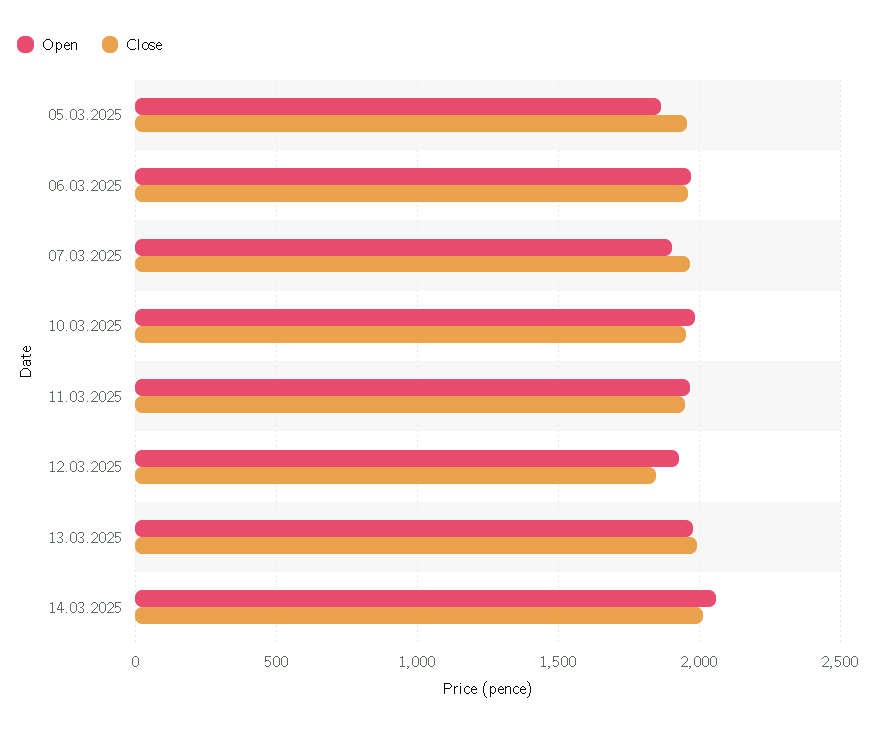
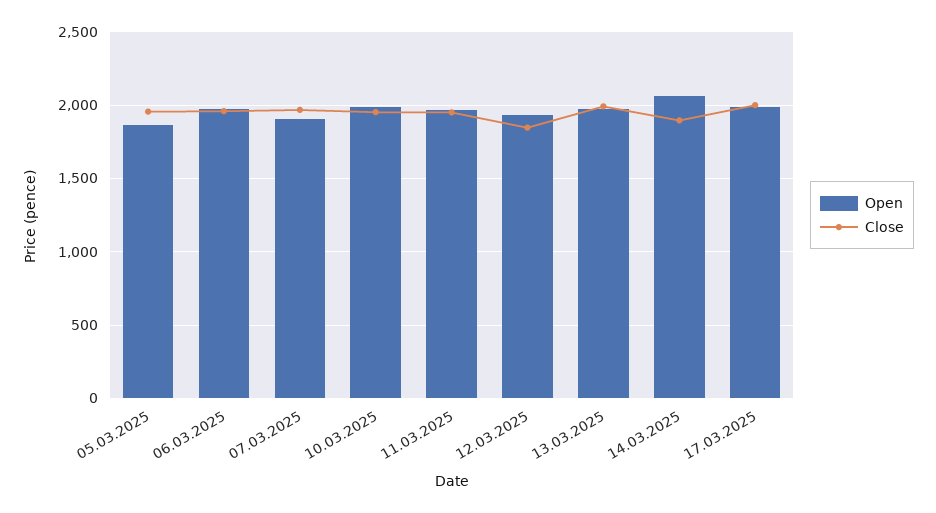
Close, 14.03.2025: 2000 -> 1900
Open, 17.03.2025: none -> 2000
Close, 17.03.2025: none -> 2000

